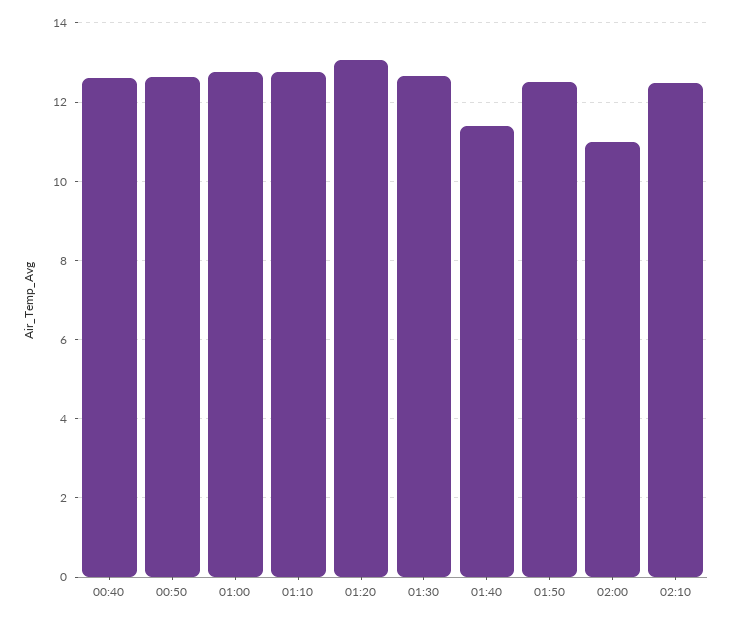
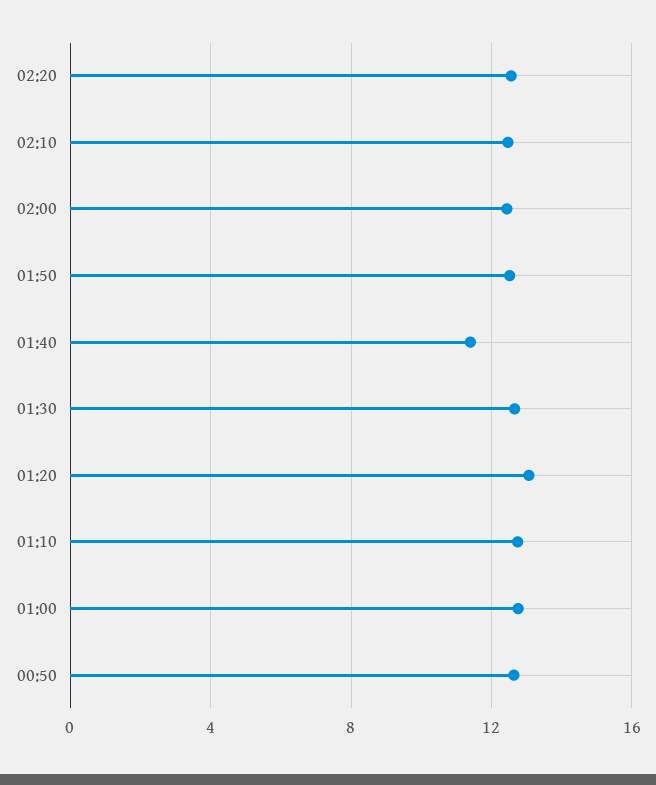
00:40: 12.6 -> none
02:00: 11 -> 12.5
02:20: none -> 12.5

